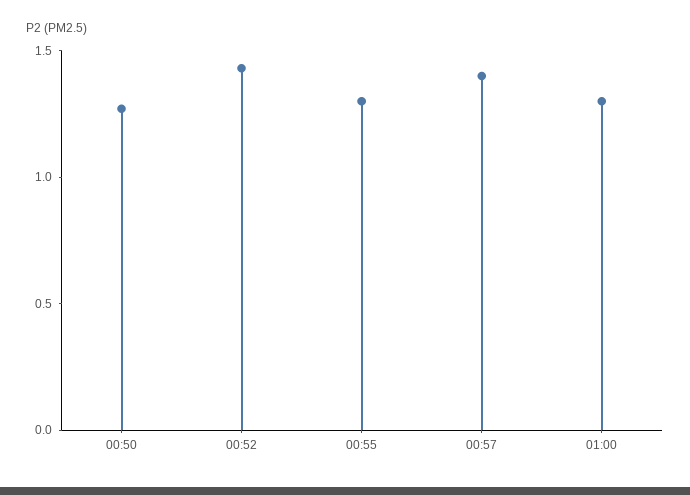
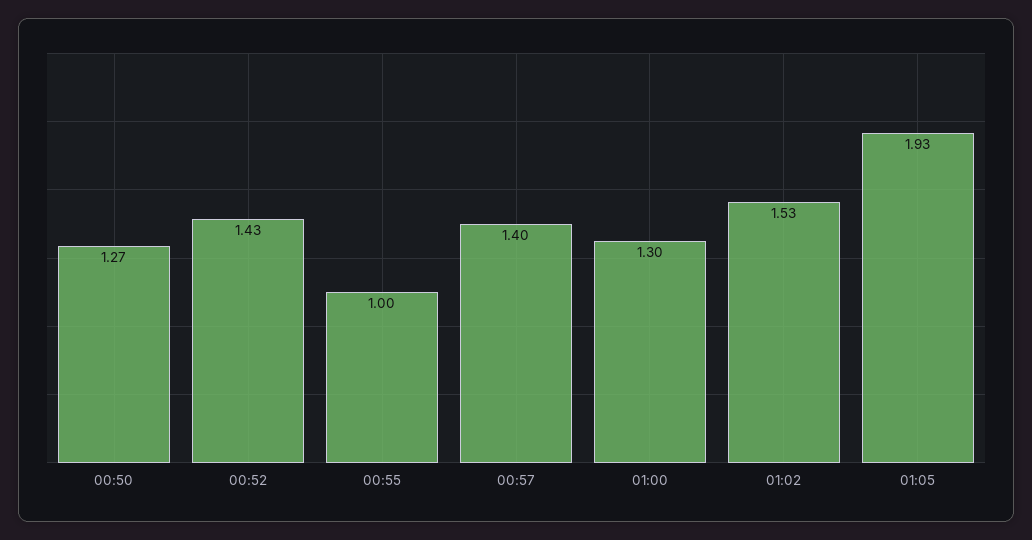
00:55: 1.3 -> 1
01:02: none -> 1.53
01:05: none -> 1.93

